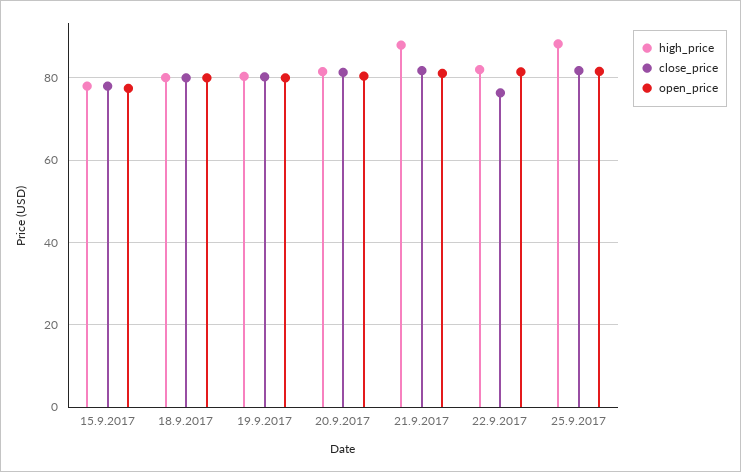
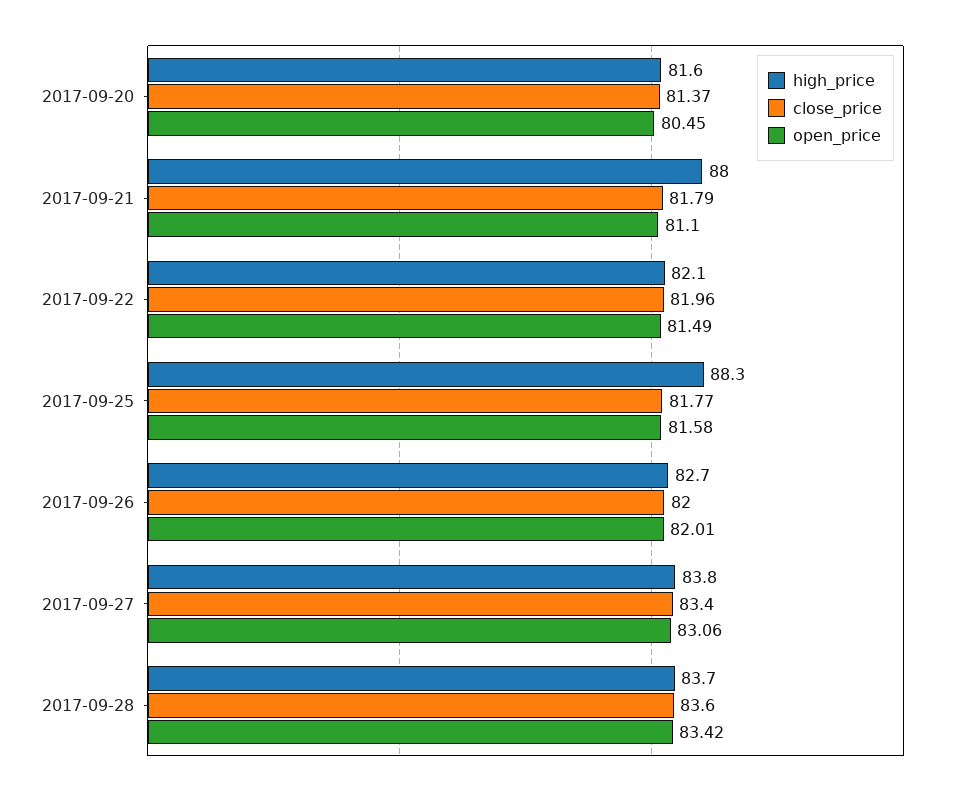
high_price, 15.9.2017: 78 -> none
close_price, 15.9.2017: 78 -> none
open_price, 15.9.2017: 78 -> none
high_price, 18.9.2017: 80 -> none
close_price, 18.9.2017: 80 -> none
open_price, 18.9.2017: 80 -> none
high_price, 19.9.2017: 80 -> none
close_price, 19.9.2017: 80 -> none
open_price, 19.9.2017: 80 -> none
close_price, 22.9.2017: 76 -> 81.96
high_price, 2017-09-26: none -> 82.7
close_price, 2017-09-26: none -> 82
open_price, 2017-09-26: none -> 82.01
high_price, 2017-09-27: none -> 83.8
close_price, 2017-09-27: none -> 83.4
open_price, 2017-09-27: none -> 83.06
high_price, 2017-09-28: none -> 83.7
close_price, 2017-09-28: none -> 83.6
open_price, 2017-09-28: none -> 83.42

